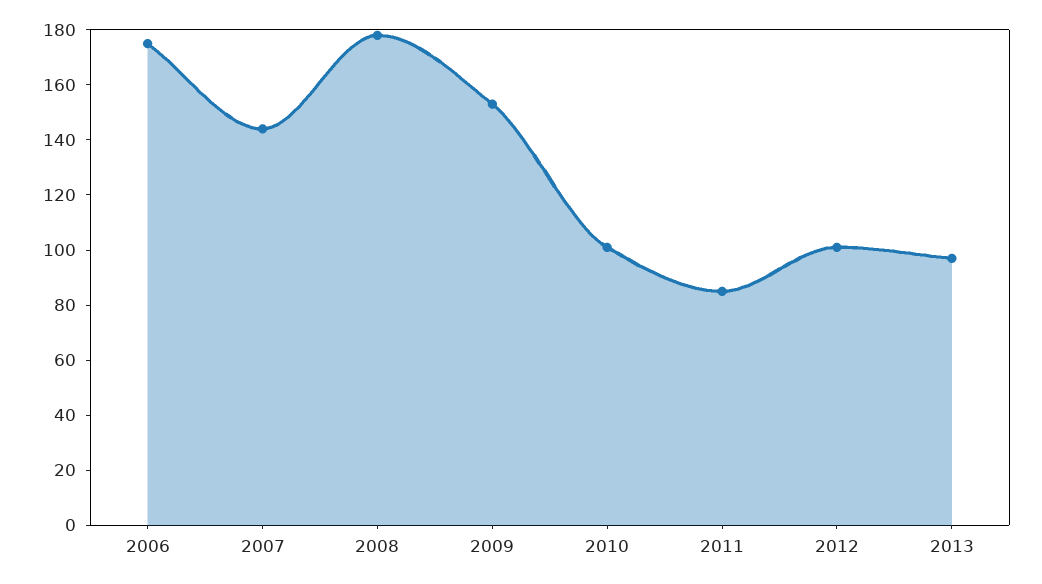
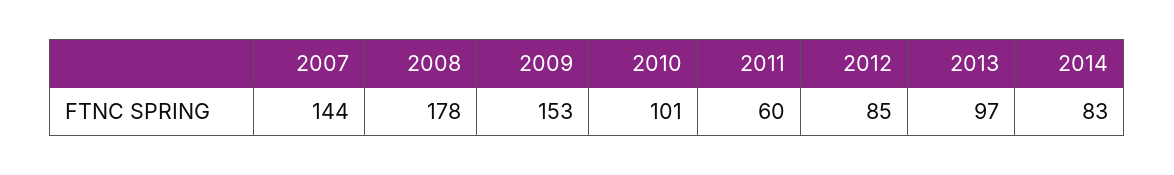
2006: 175 -> none
2011: 85 -> 60
2012: 100 -> 85
2014: none -> 83

